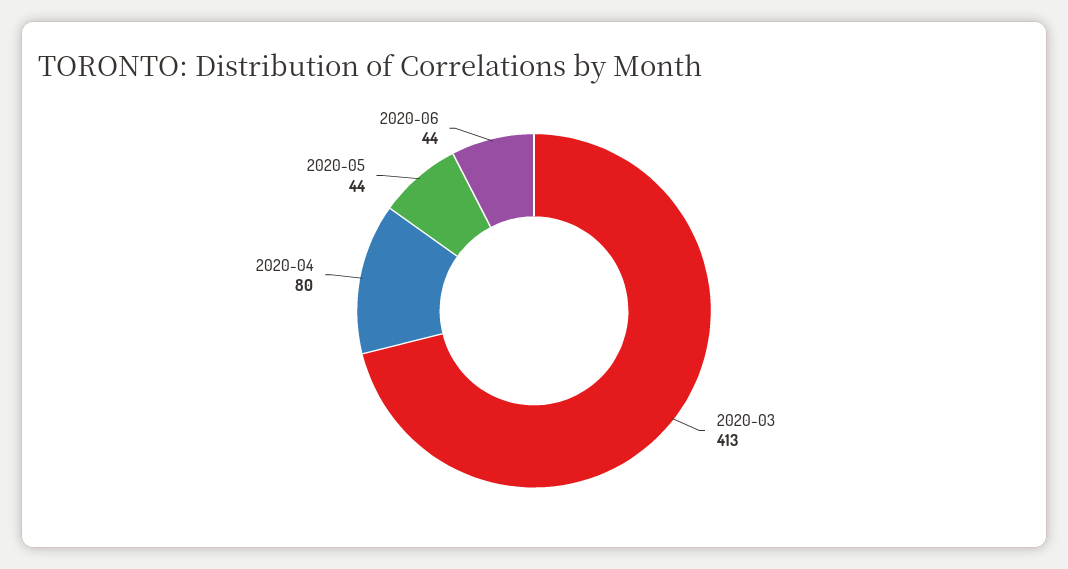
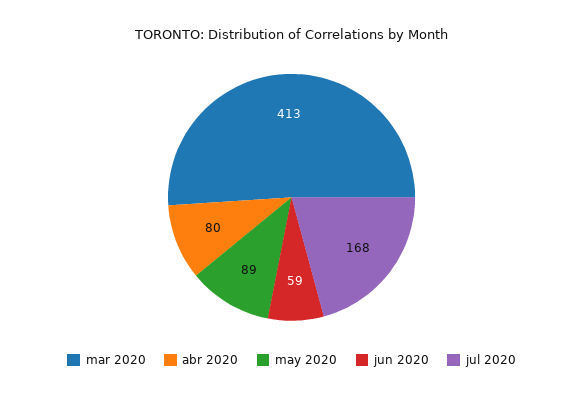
2020-05: 44 -> 89
2020-06: 44 -> 59
jul 2020: none -> 168

